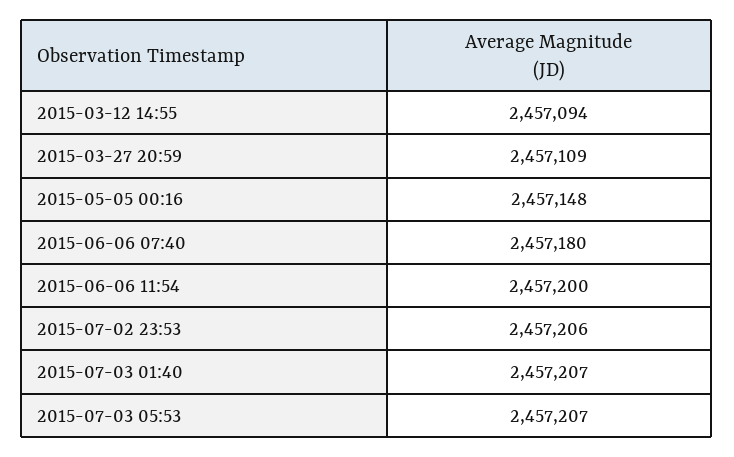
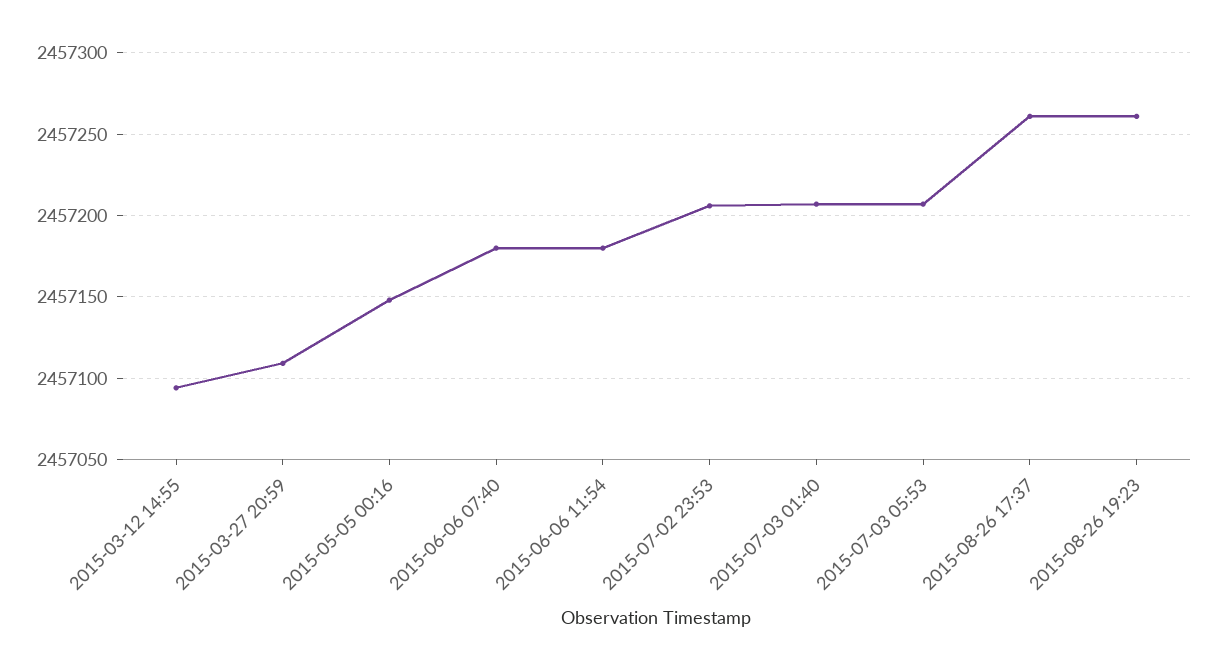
2015-06-06 11:54: 2457200 -> 2457180
2015-08-26 17:37: none -> 2457260
2015-08-26 19:23: none -> 2457260

